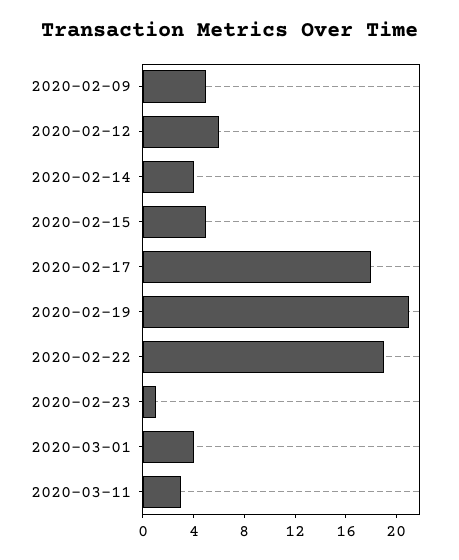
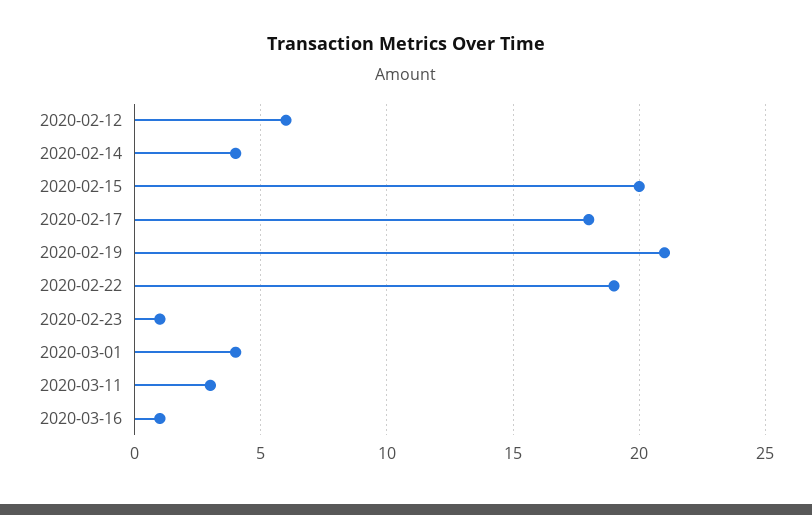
2020-02-09: 5 -> none
2020-02-15: 5 -> 20
2020-03-16: none -> 1

